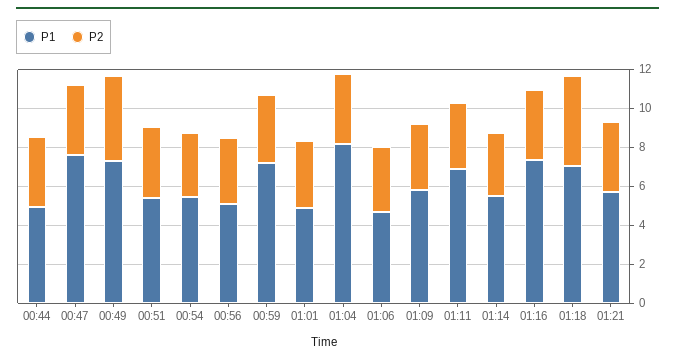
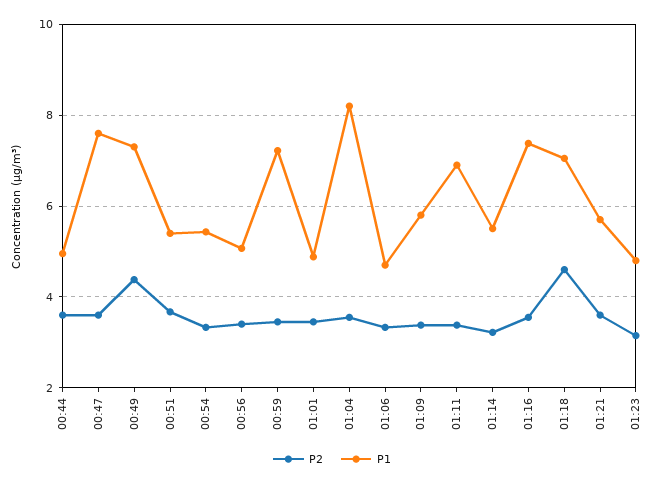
P2, 01:23: none -> 3.2
P1, 01:23: none -> 4.8

